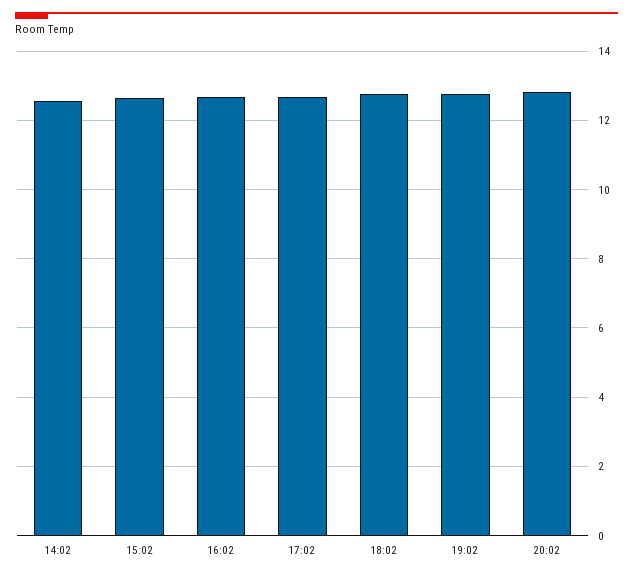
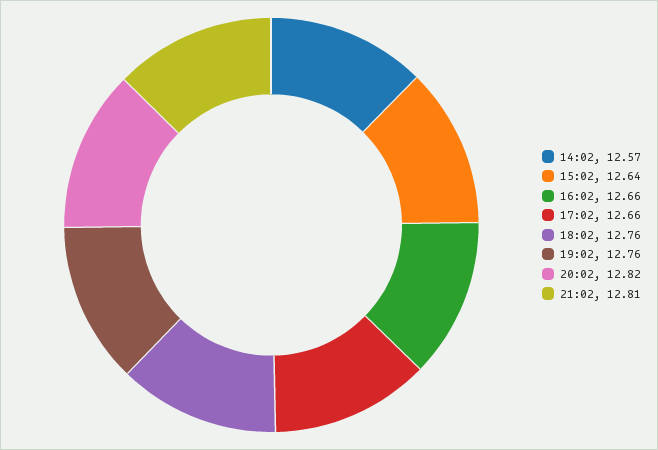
21:02: none -> 12.81

